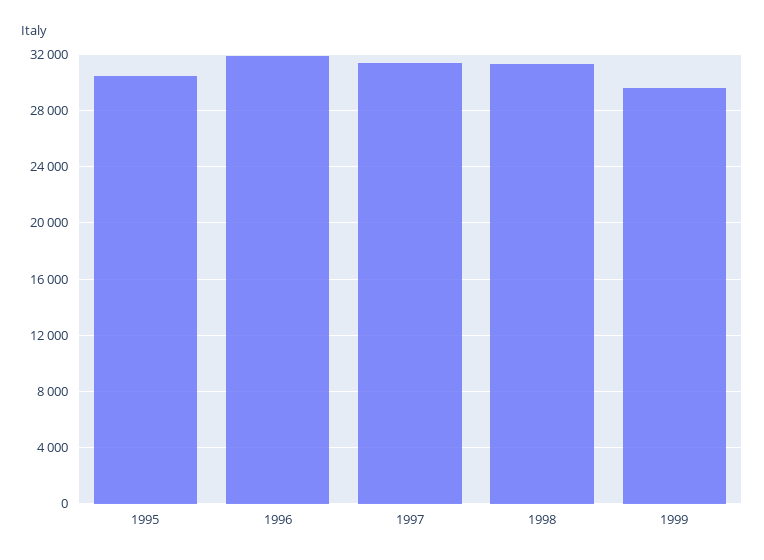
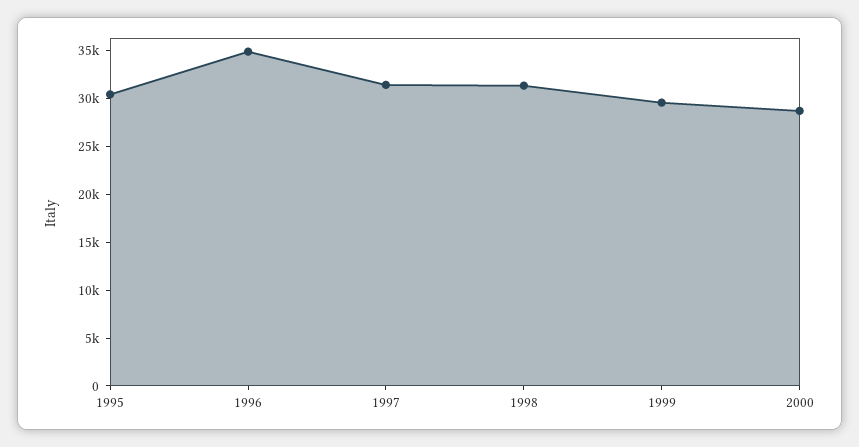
1996: 32000 -> 35000
2000: none -> 29000

